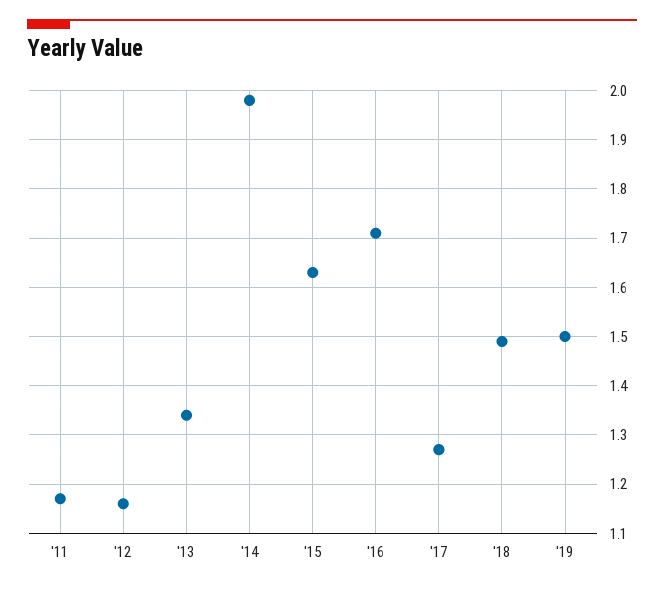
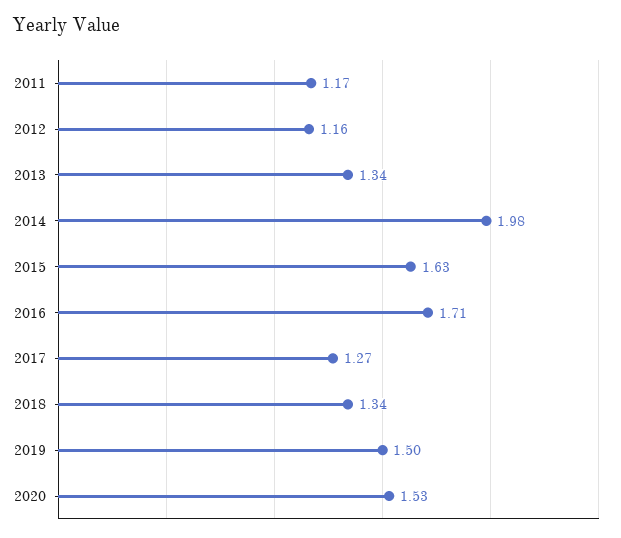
'18: 1.5 -> 1.34
2020: none -> 1.53

